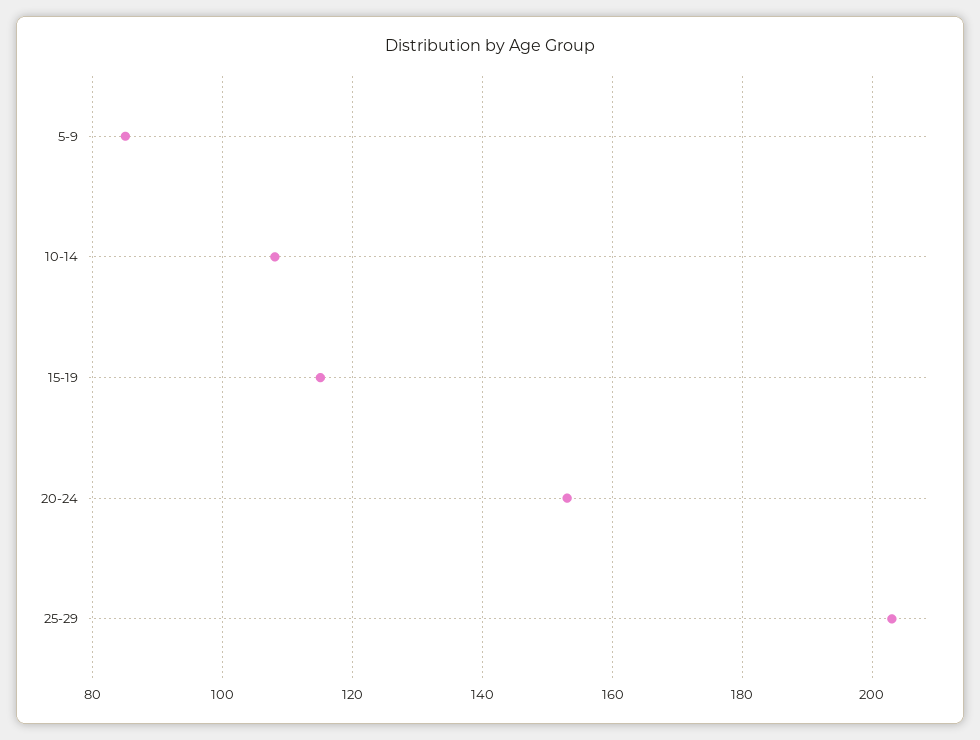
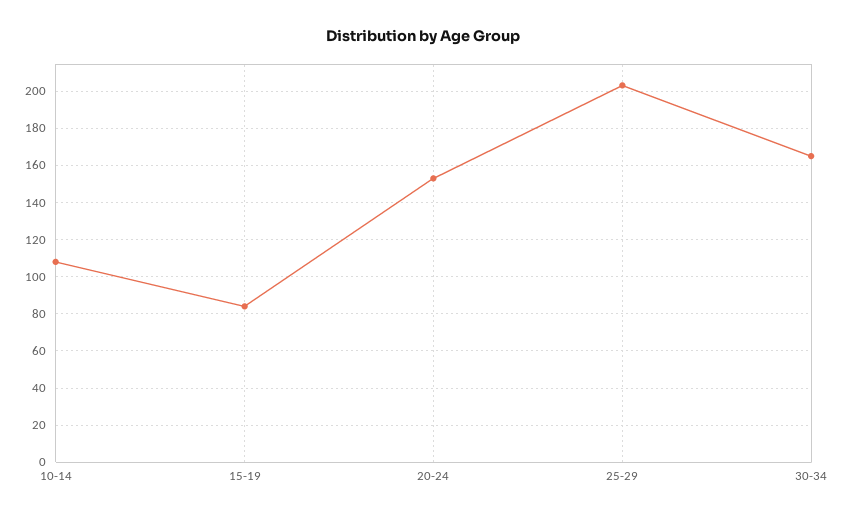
5-9: 85 -> none
15-19: 115 -> 85
30-34: none -> 165

